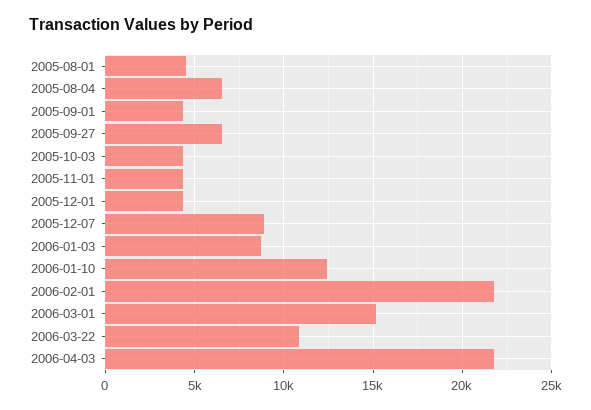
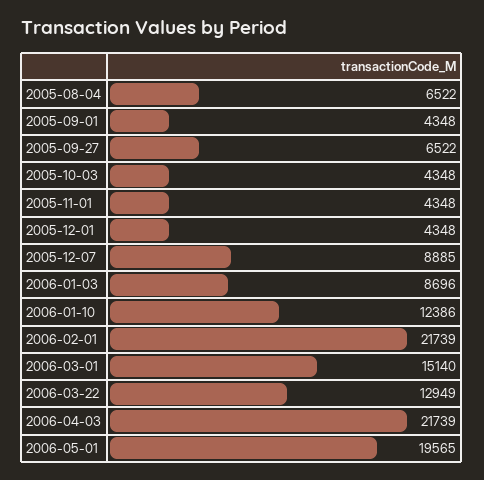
2005-08-01: 4500 -> none
2006-03-22: 11000 -> 12949
2006-05-01: none -> 19565

